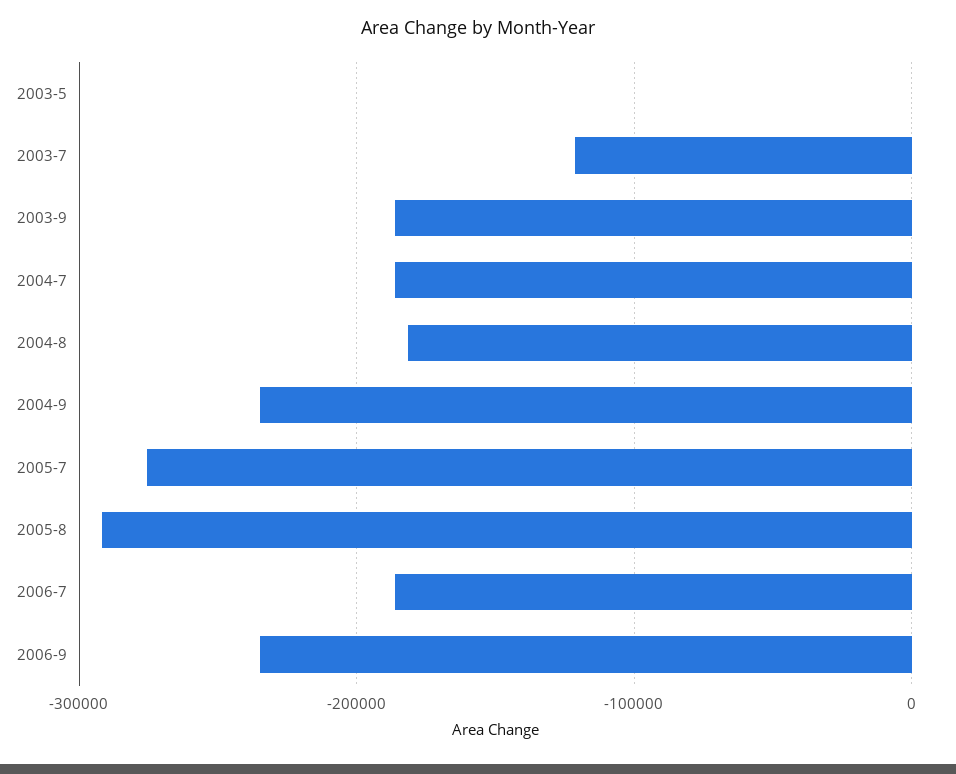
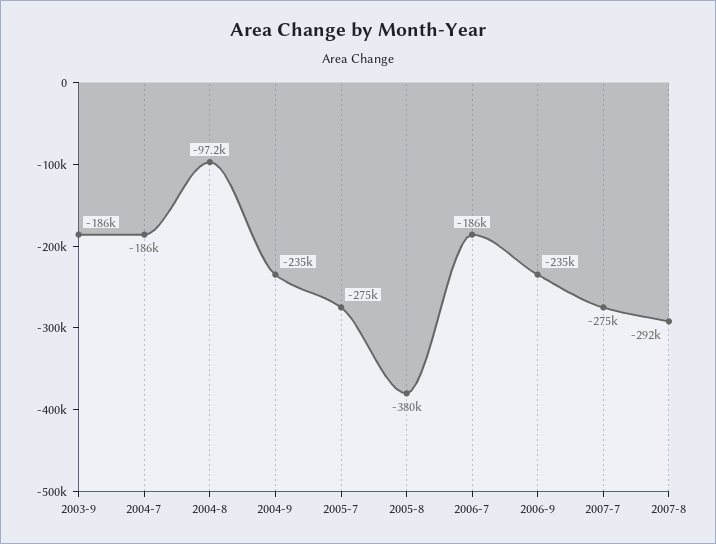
2003-5: 0 -> none
2003-7: -120000 -> none
2004-8: -180000 -> -97200
2005-8: -290000 -> -380000
2007-7: none -> -275000
2007-8: none -> -292000

